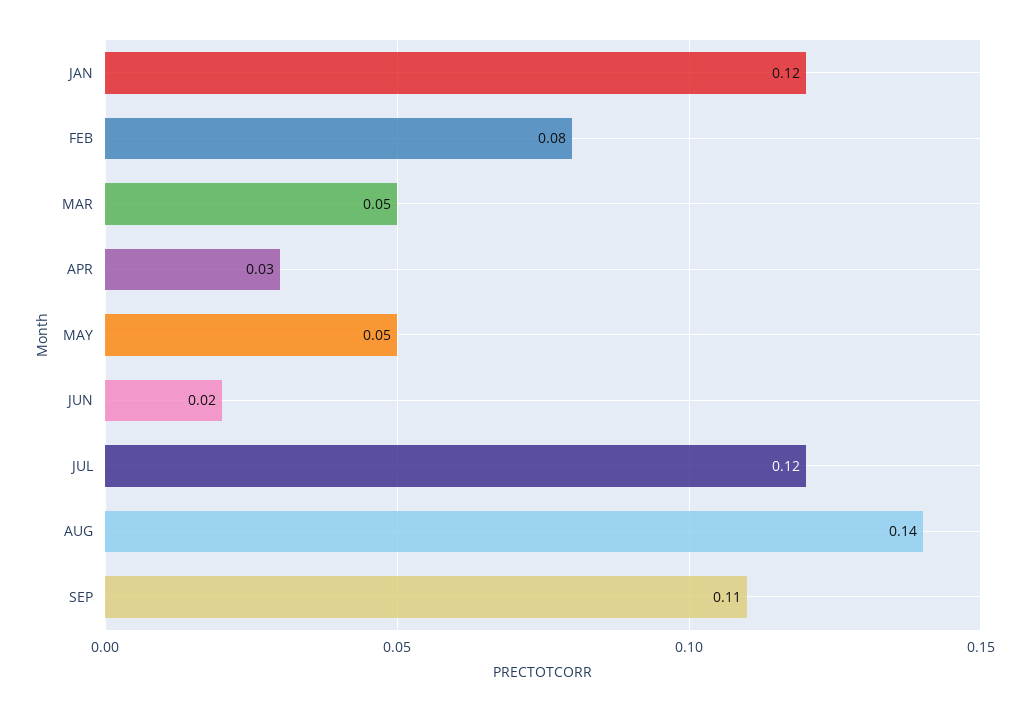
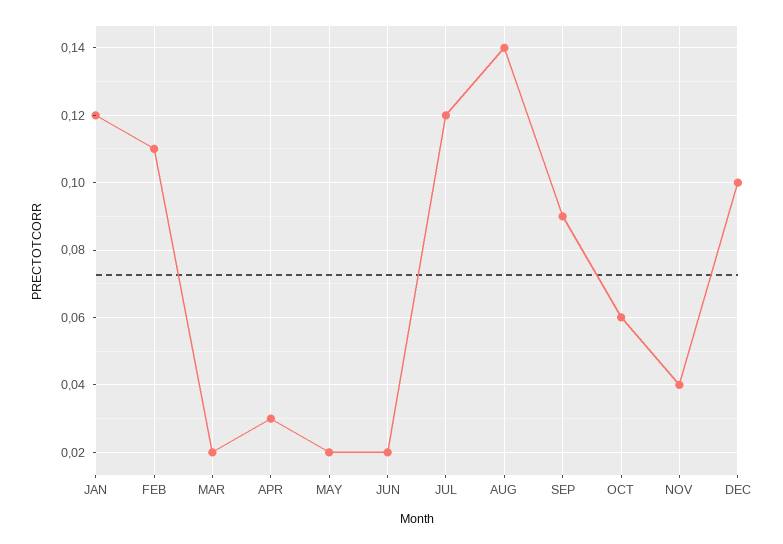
FEB: 0.08 -> 0.11
MAR: 0.05 -> 0.02
MAY: 0.05 -> 0.02
SEP: 0.11 -> 0.09
OCT: none -> 0.06
NOV: none -> 0.04
DEC: none -> 0.1

